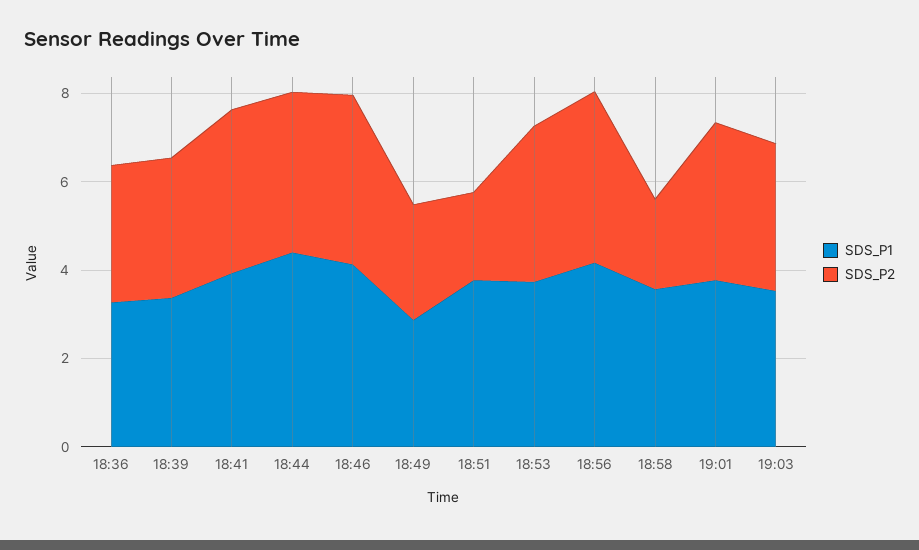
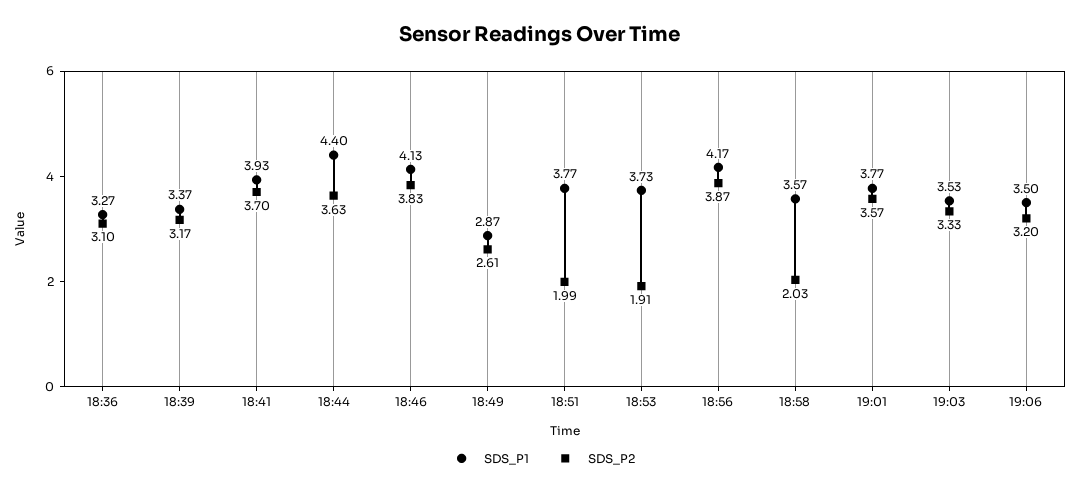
SDS_P2, 18:53: 3.5 -> 1.91
SDS_P1, 19:06: none -> 3.5
SDS_P2, 19:06: none -> 3.2

